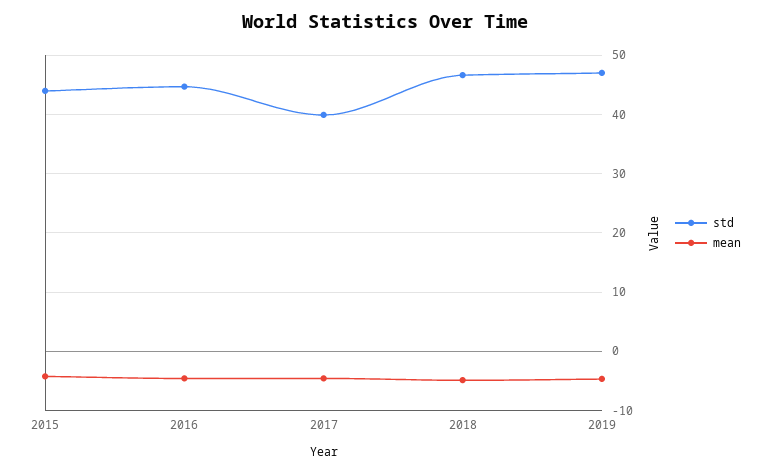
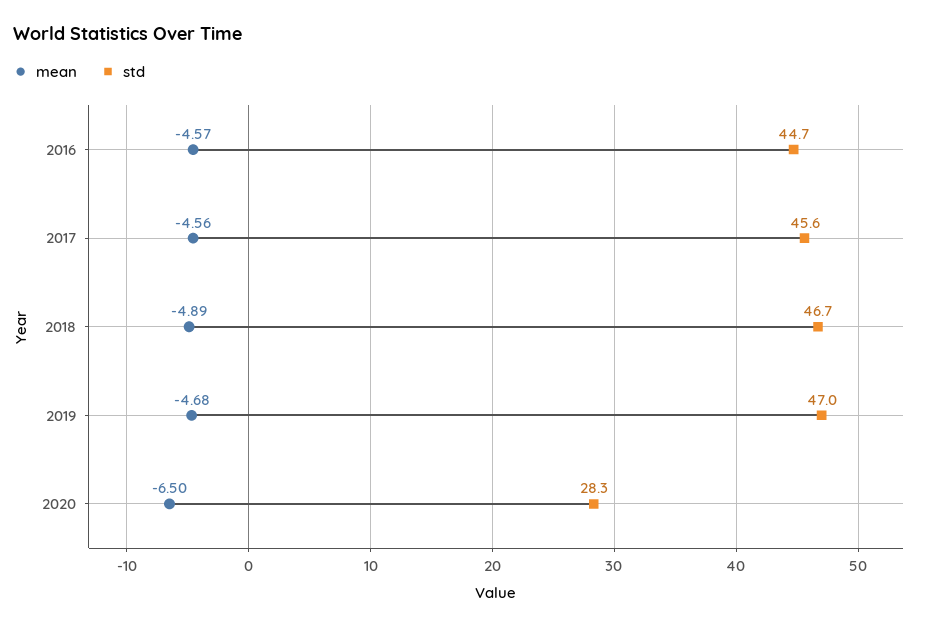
std, 2015: 44 -> none
mean, 2015: -4 -> none
std, 2017: 40 -> 45.6
mean, 2020: none -> -6.5
std, 2020: none -> 28.3

